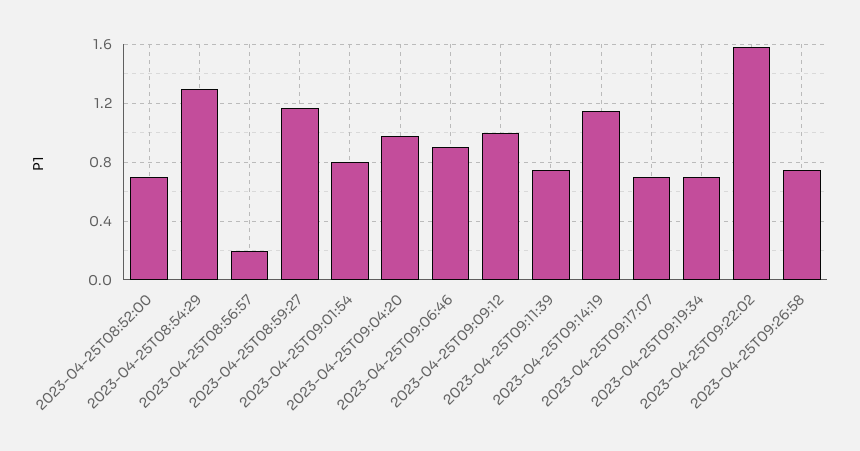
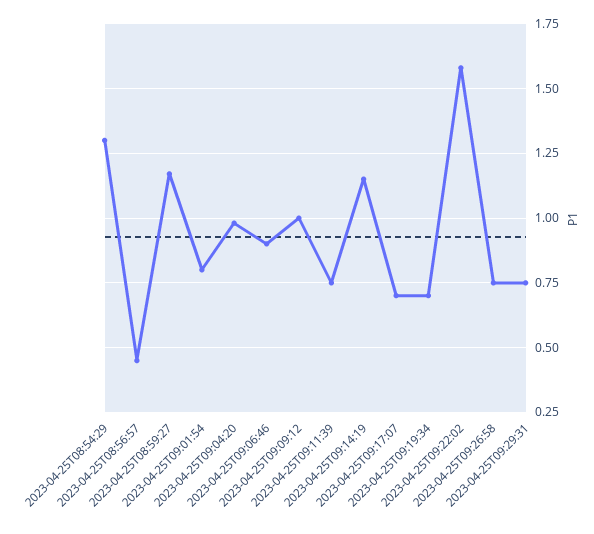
2023-04-25T08:52:00: 0.7 -> none
2023-04-25T08:56:57: 0.2 -> 0.45
2023-04-25T09:29:31: none -> 0.75

